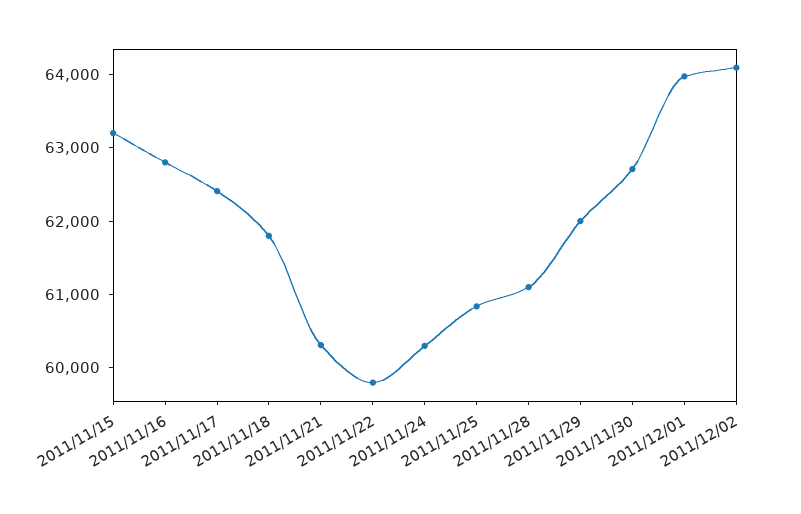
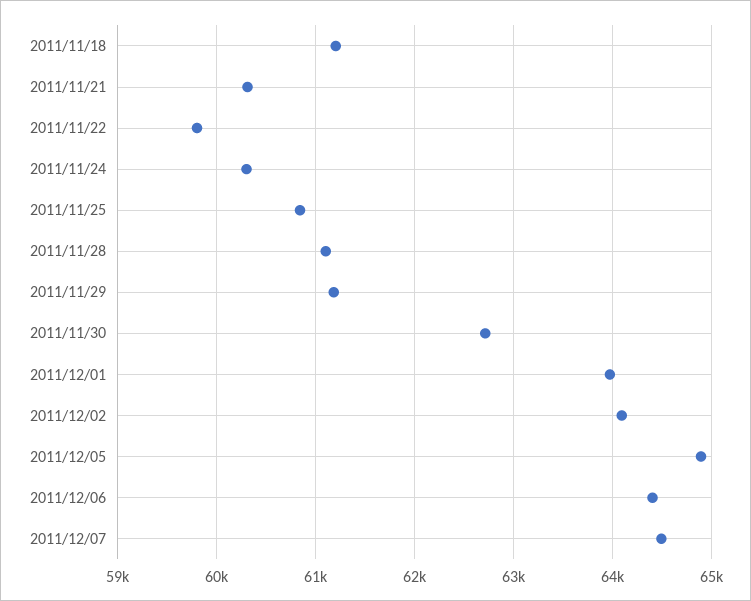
2011/11/15: 63200 -> none
2011/11/16: 62800 -> none
2011/11/17: 62400 -> none
2011/11/18: 61800 -> 61200
2011/11/29: 62000 -> 61200
2011/12/05: none -> 64900
2011/12/06: none -> 64400
2011/12/07: none -> 64500

